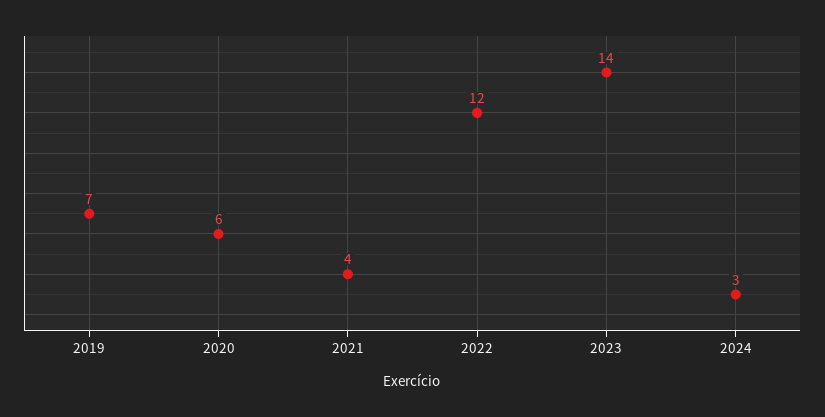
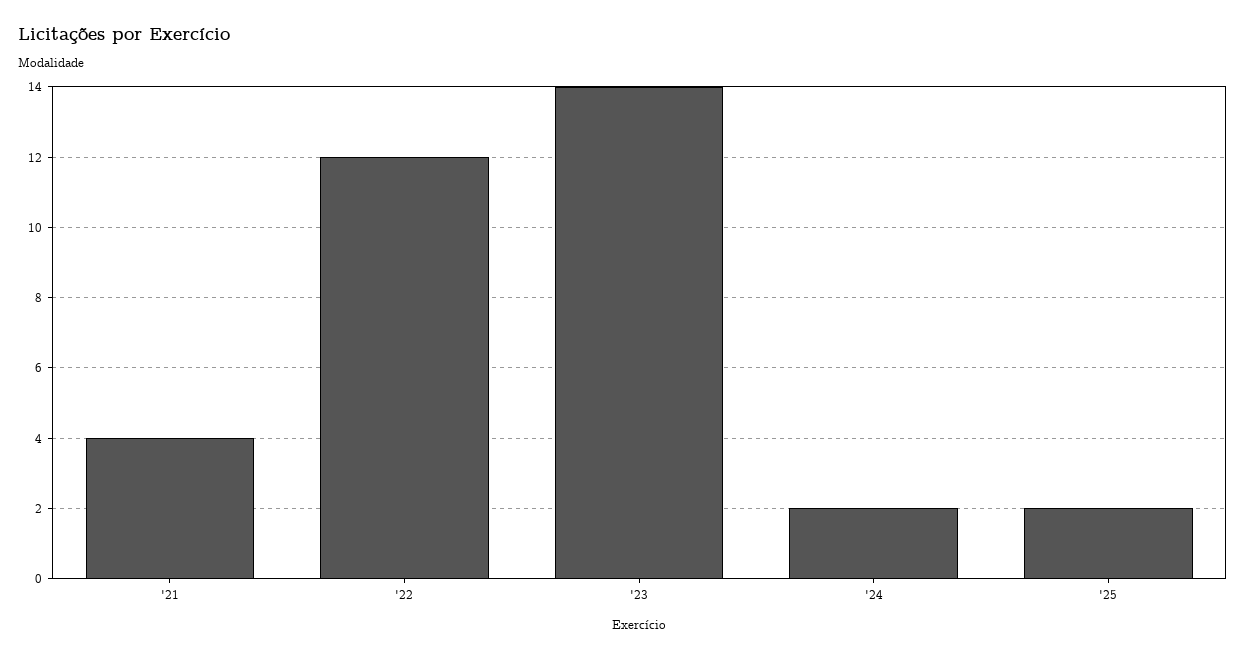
2019: 7 -> none
2020: 6 -> none
2024: 3 -> 2
'25: none -> 2

